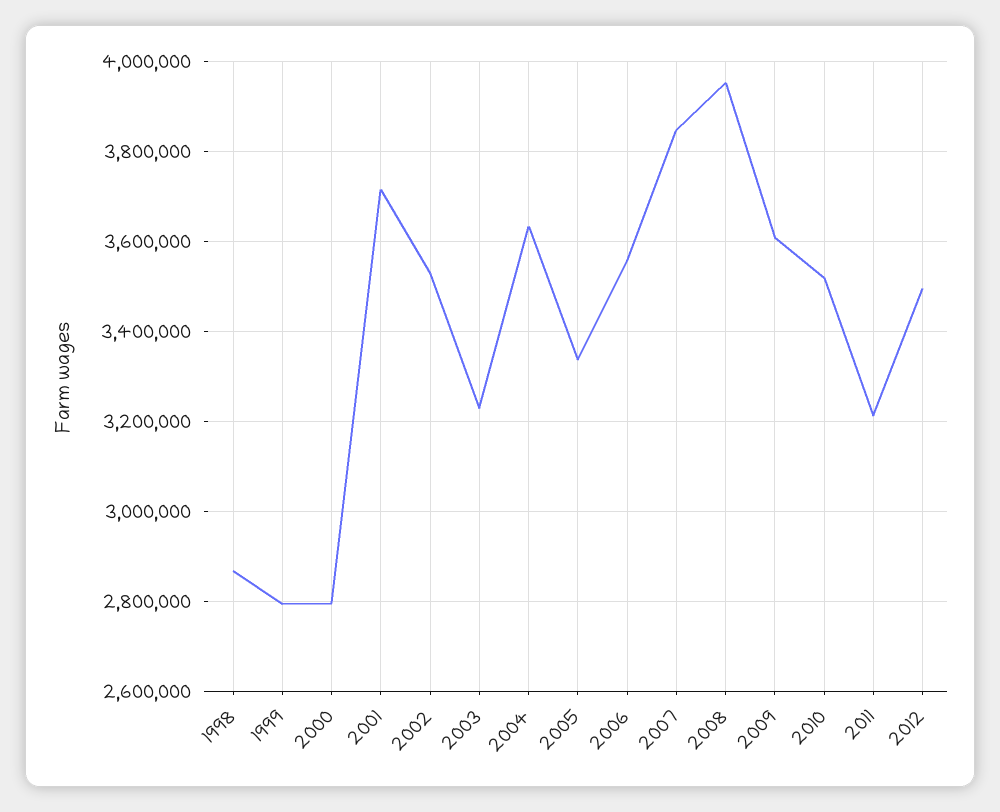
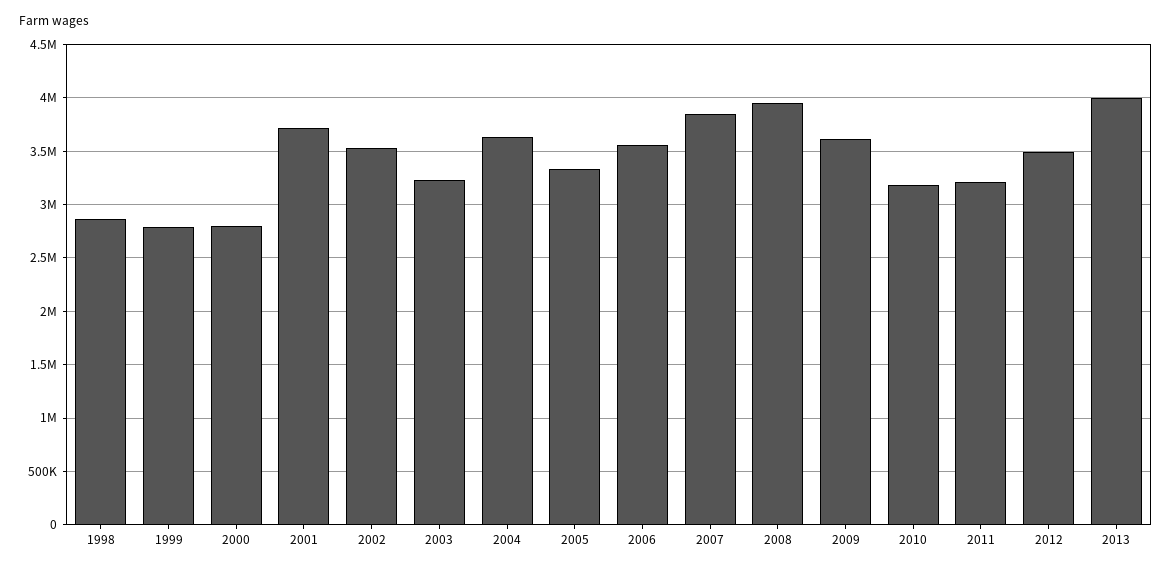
2010: 3520000 -> 3200000
2013: none -> 4000000

